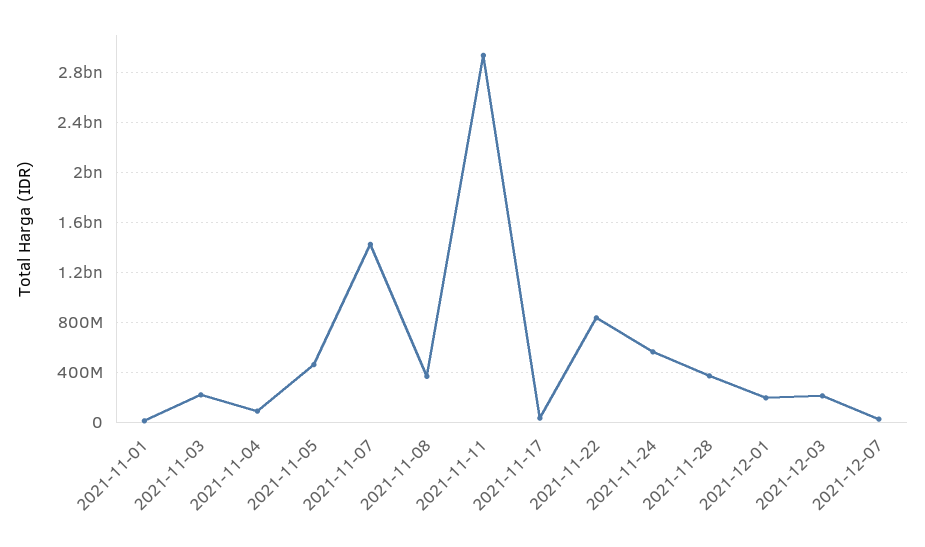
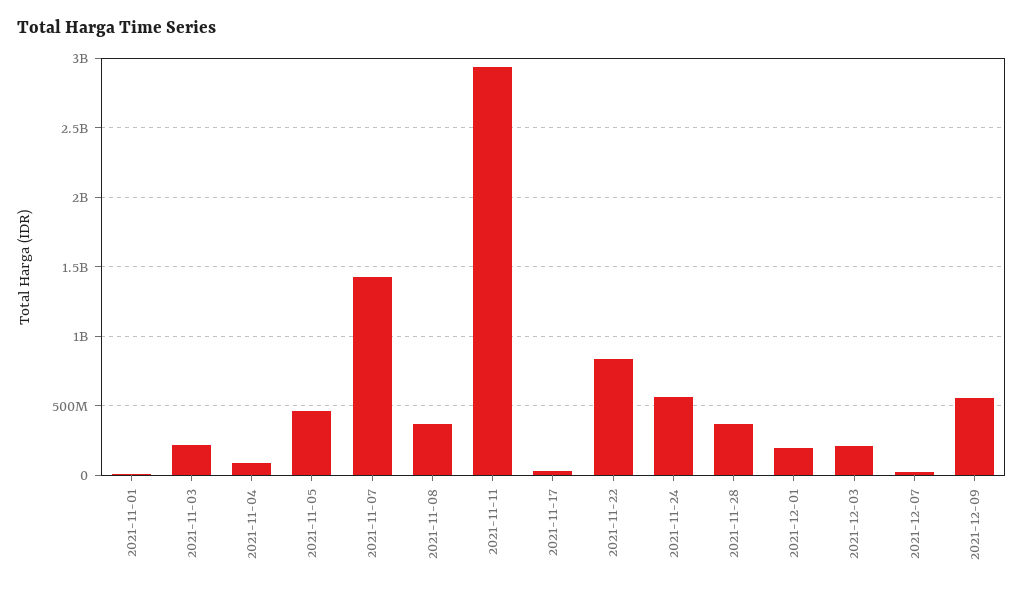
2021-12-09: none -> 550000000

